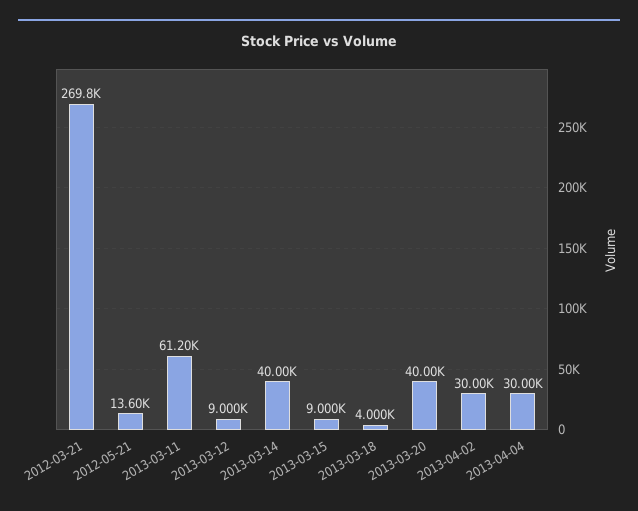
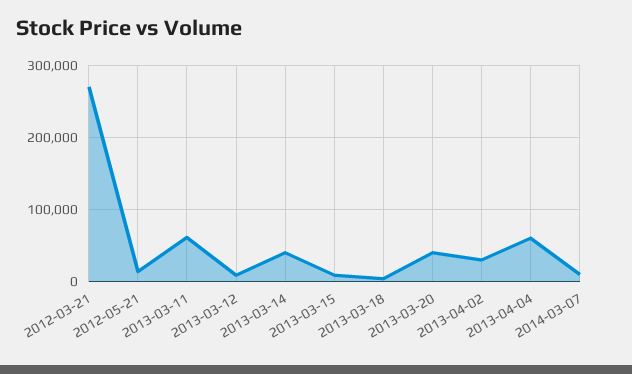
2013-04-04: 30000 -> 60000
2014-03-07: none -> 10000

